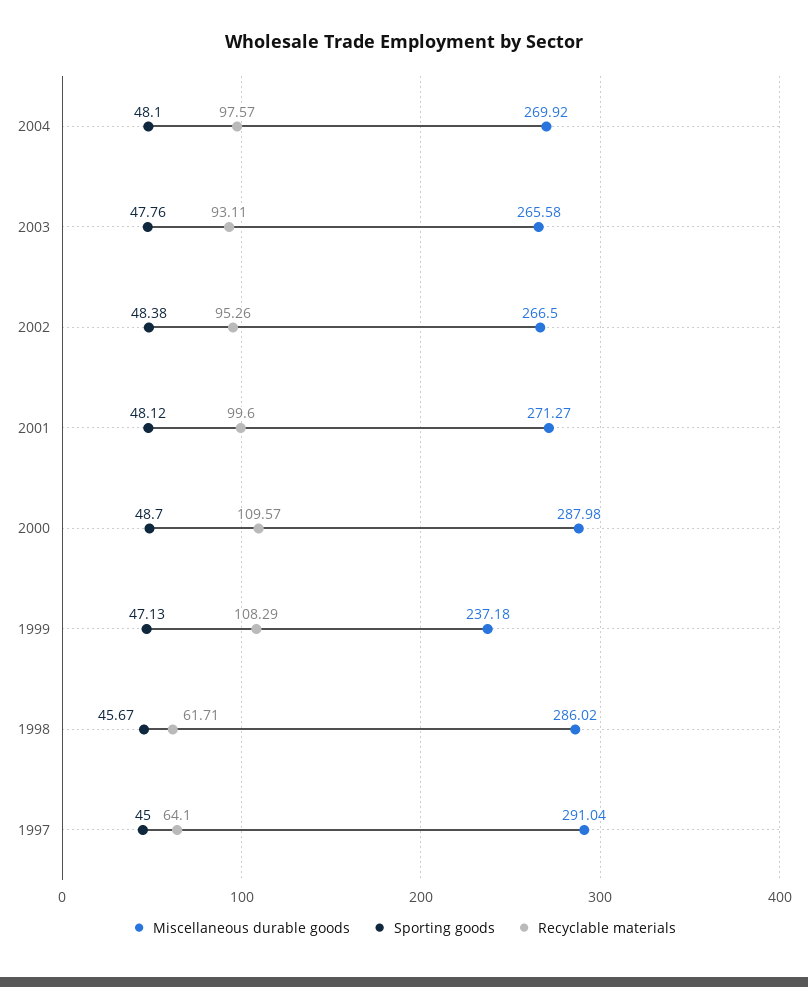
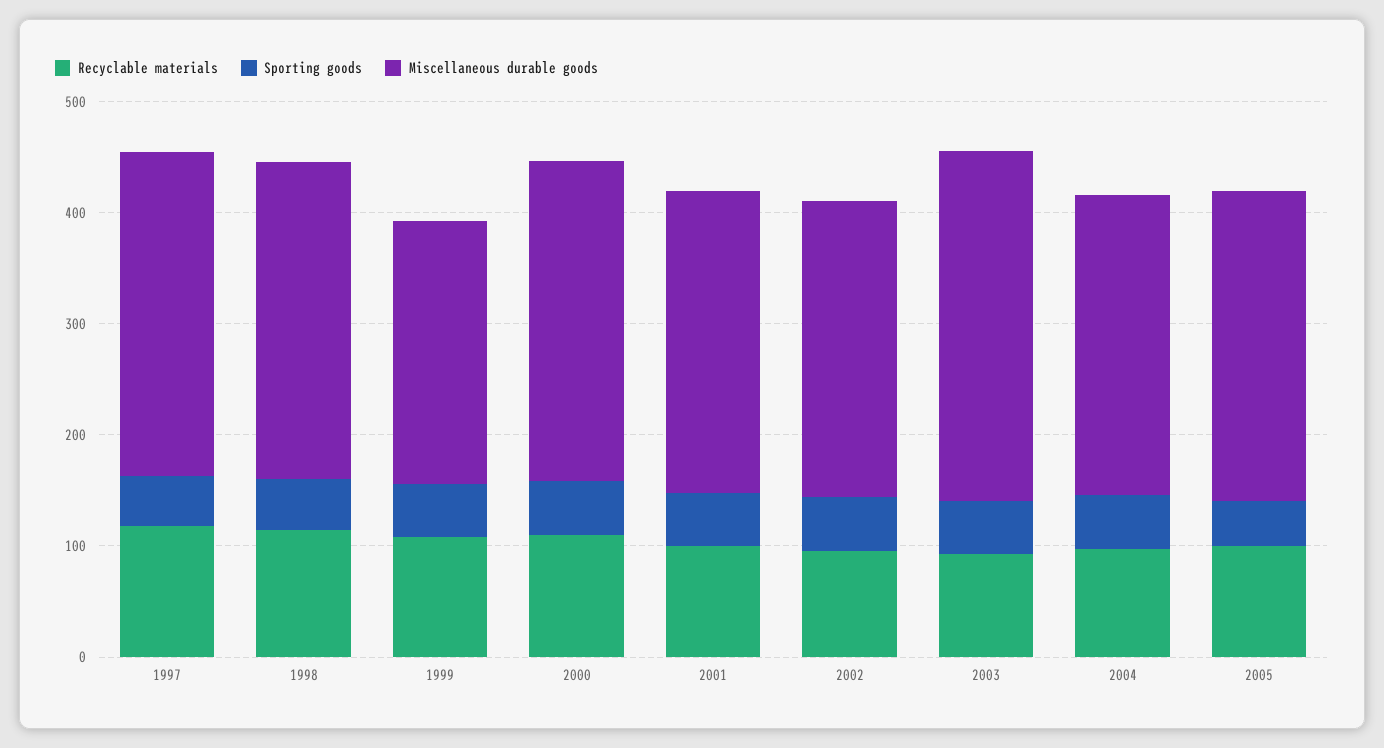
Miscellaneous durable goods, 2003: 265.58 -> 320
Recyclable materials, 1998: 61.71 -> 120
Recyclable materials, 1997: 64.1 -> 120
Recyclable materials, 2005: none -> 100
Sporting goods, 2005: none -> 40
Miscellaneous durable goods, 2005: none -> 280

